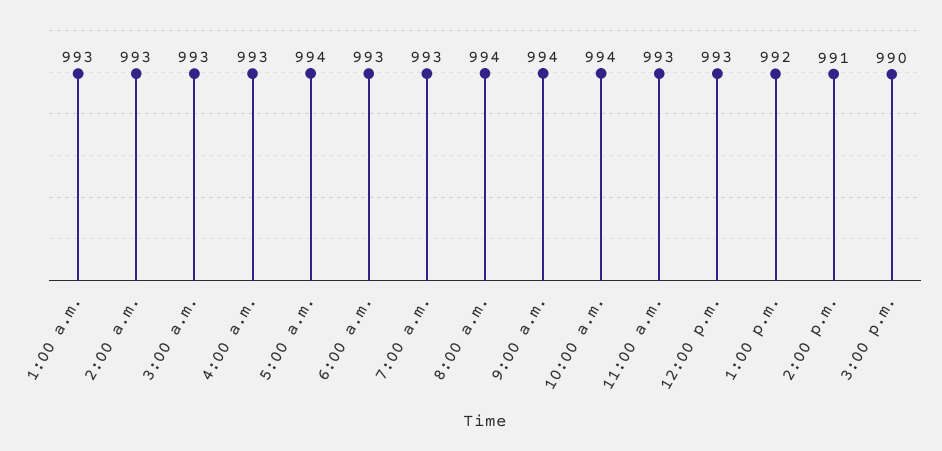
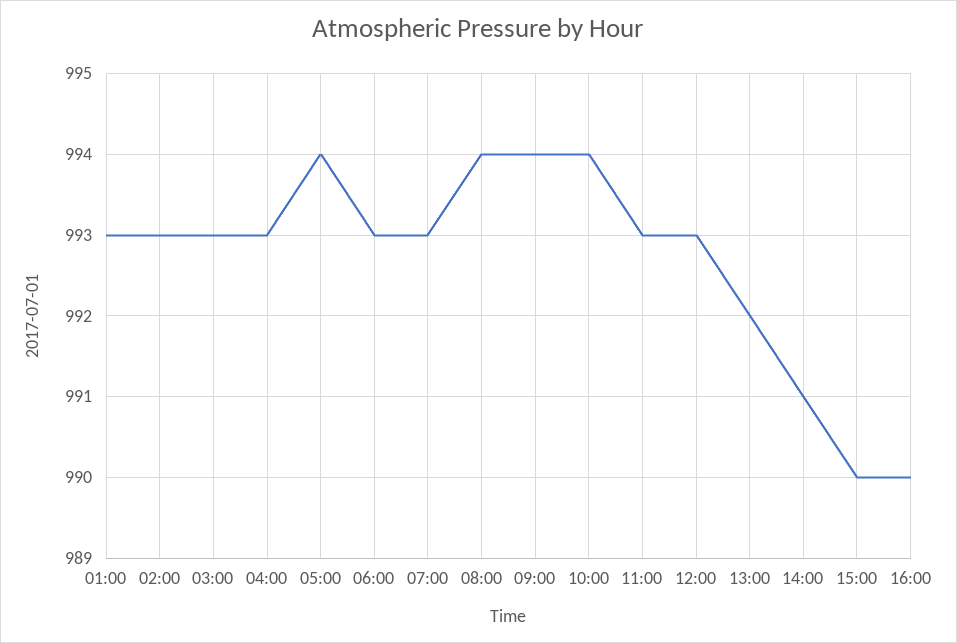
16:00: none -> 990

